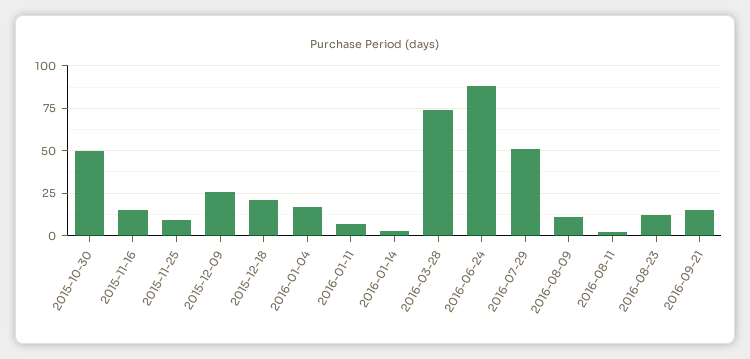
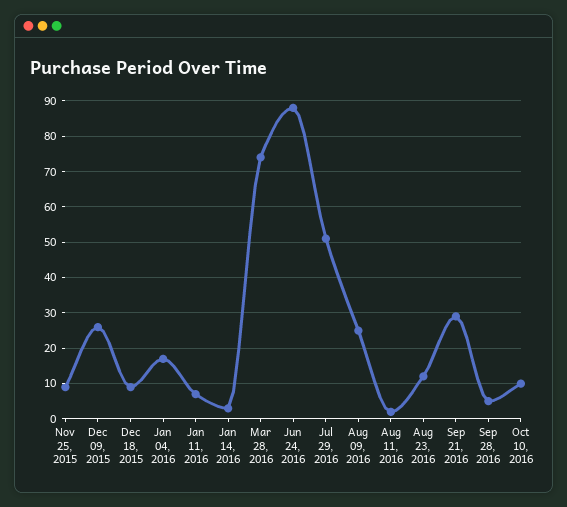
2015-10-30: 50 -> none
2015-11-16: 15 -> none
2015-12-18: 20 -> 10
2016-08-09: 10 -> 25
2016-09-21: 15 -> 30
Sep 28, 2016: none -> 5
Oct 10, 2016: none -> 10

